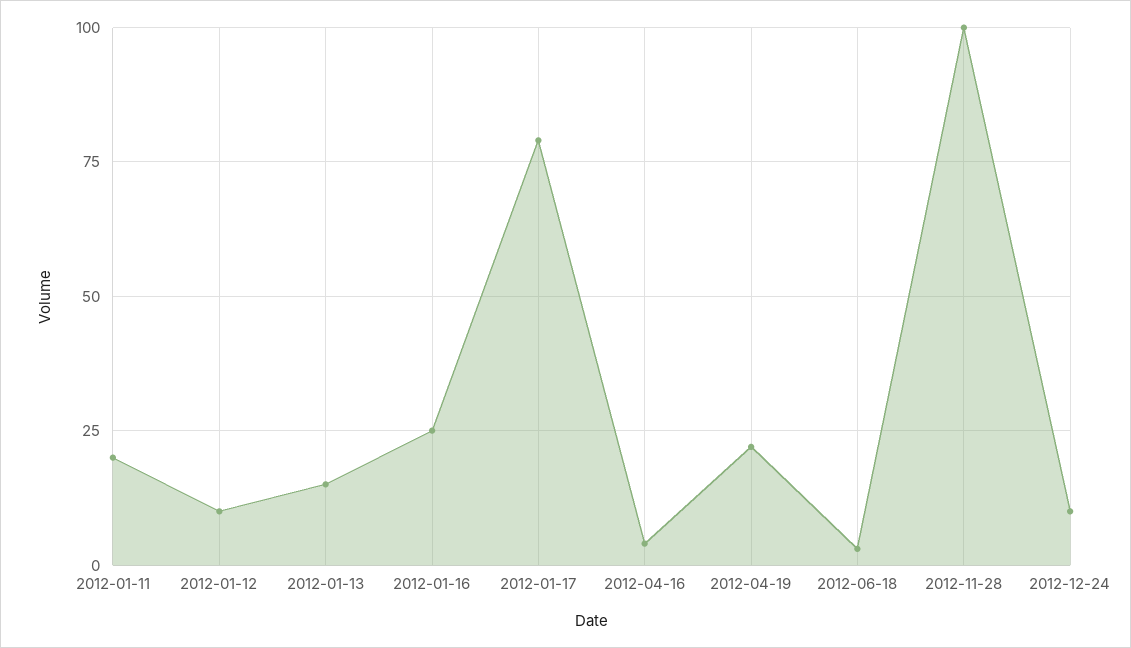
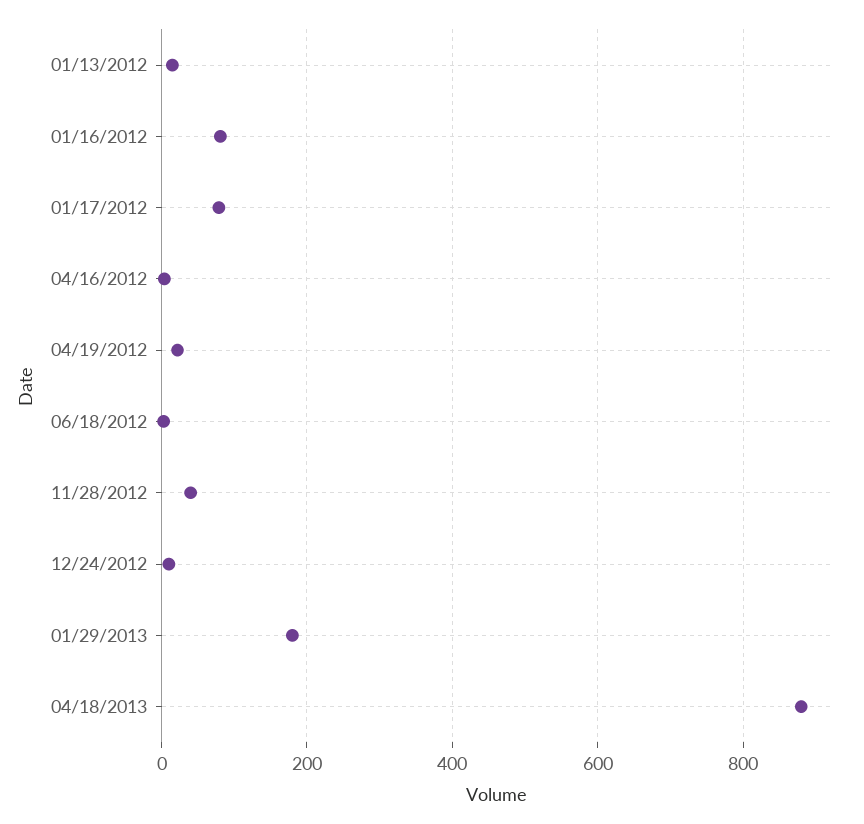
2012-01-11: 20 -> none
2012-01-12: 10 -> none
2012-01-16: 25 -> 80
2012-11-28: 100 -> 40
01/29/2013: none -> 180
04/18/2013: none -> 880

